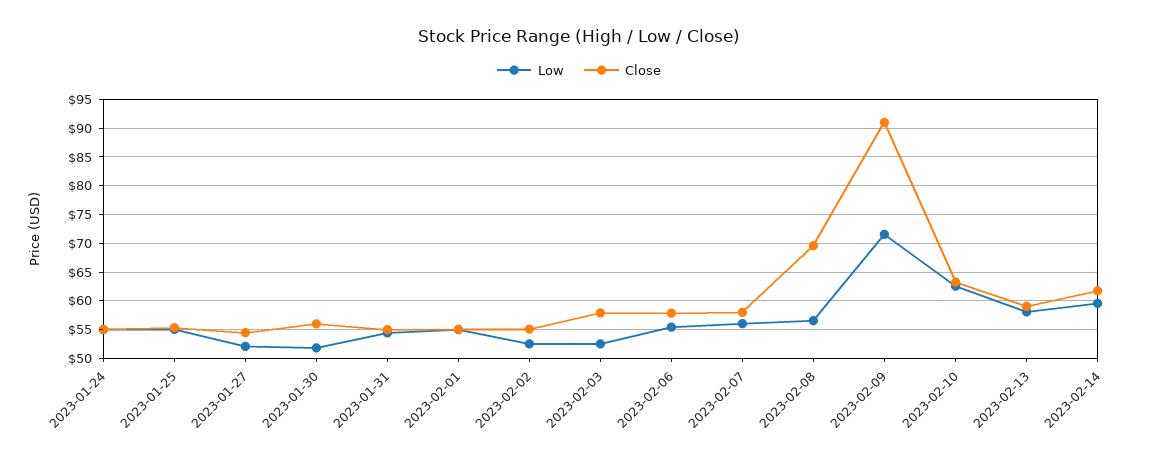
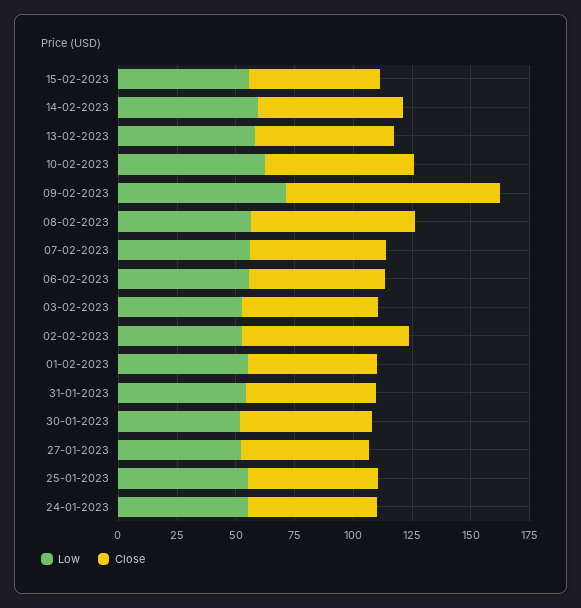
Close, 2023-02-02: 55 -> 70
Low, 15-02-2023: none -> 55
Close, 15-02-2023: none -> 55

